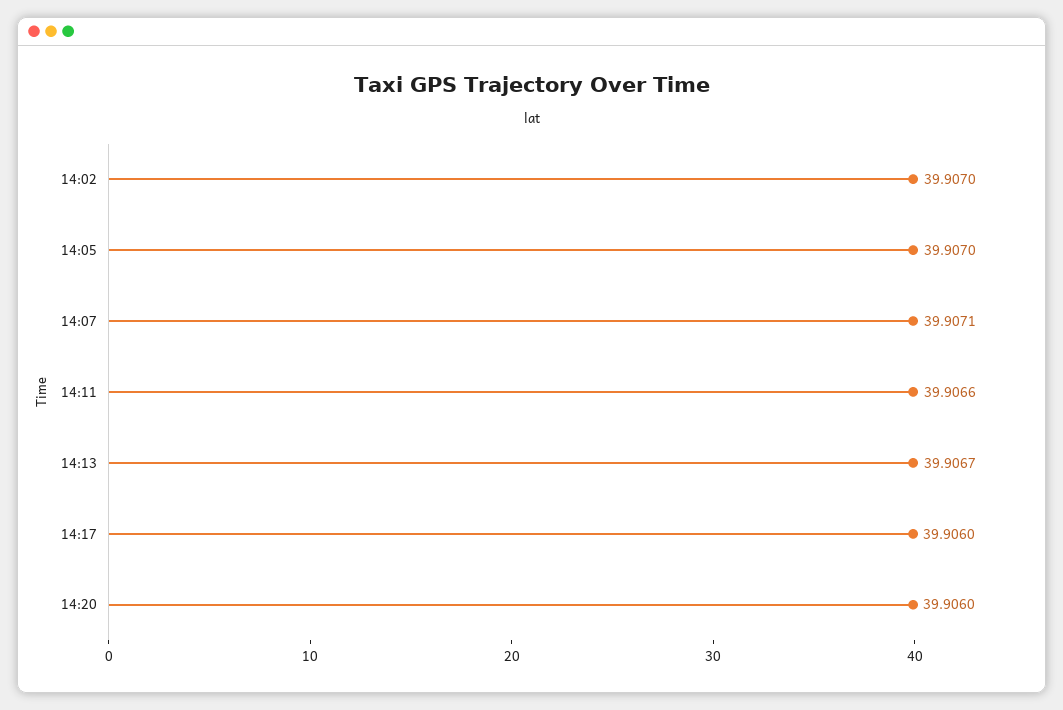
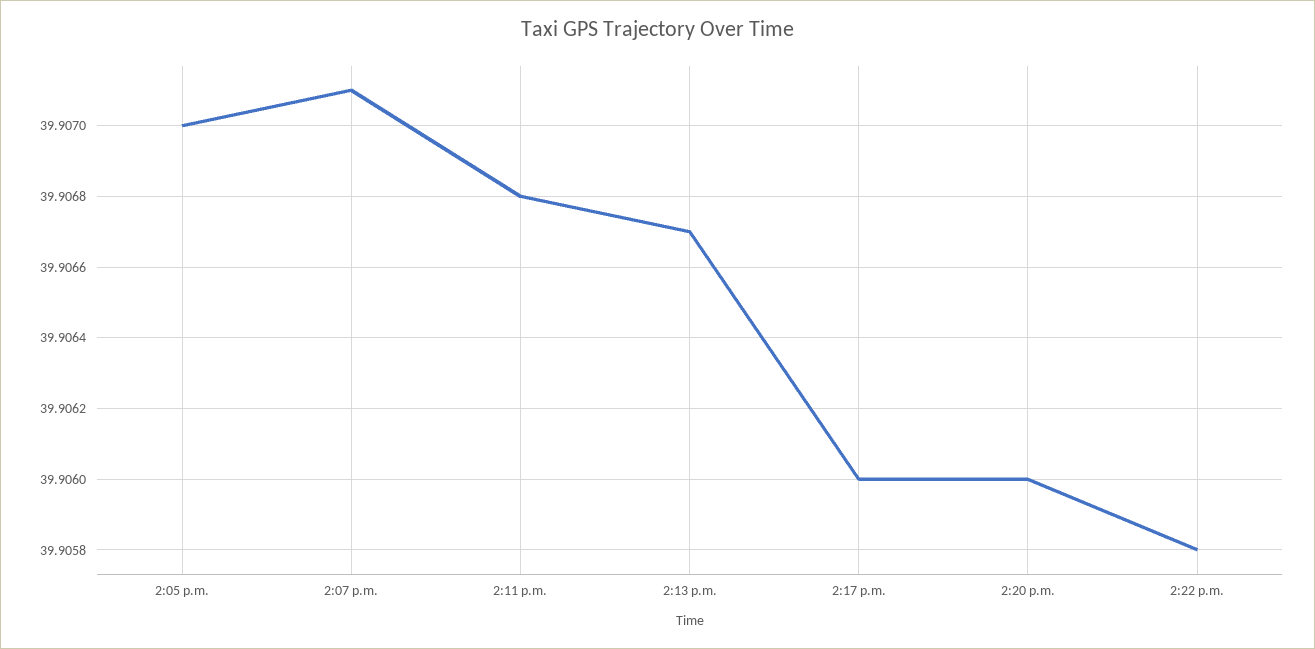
14:02: 39.907 -> none
14:11: 39.9066 -> 39.9068
2:22 p.m.: none -> 39.9058

